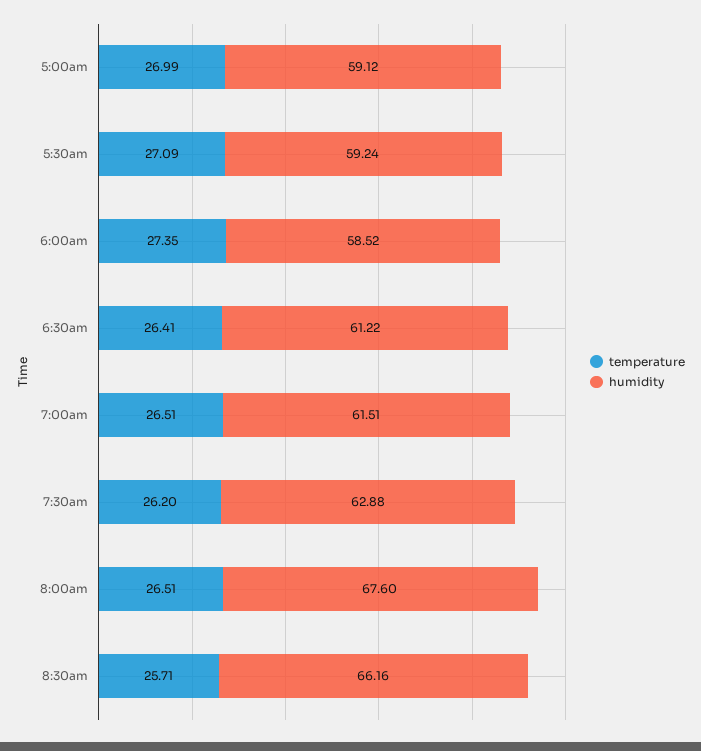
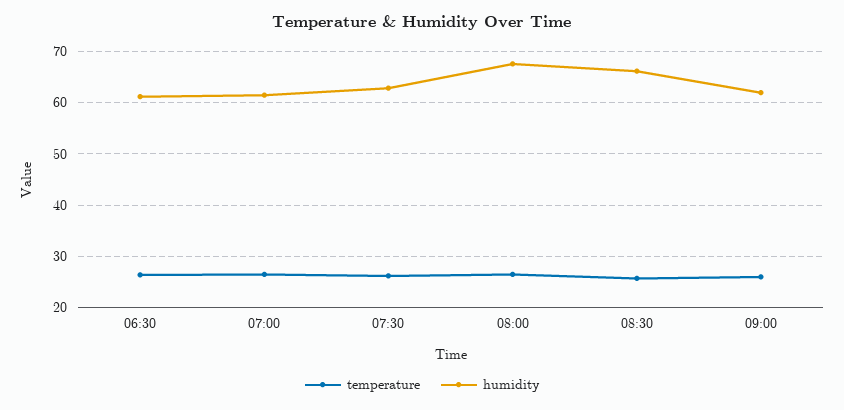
temperature, 5:00am: 26.99 -> none
humidity, 5:00am: 59.12 -> none
temperature, 5:30am: 27.09 -> none
humidity, 5:30am: 59.24 -> none
temperature, 6:00am: 27.35 -> none
humidity, 6:00am: 58.52 -> none
temperature, 09:00: none -> 26
humidity, 09:00: none -> 62

